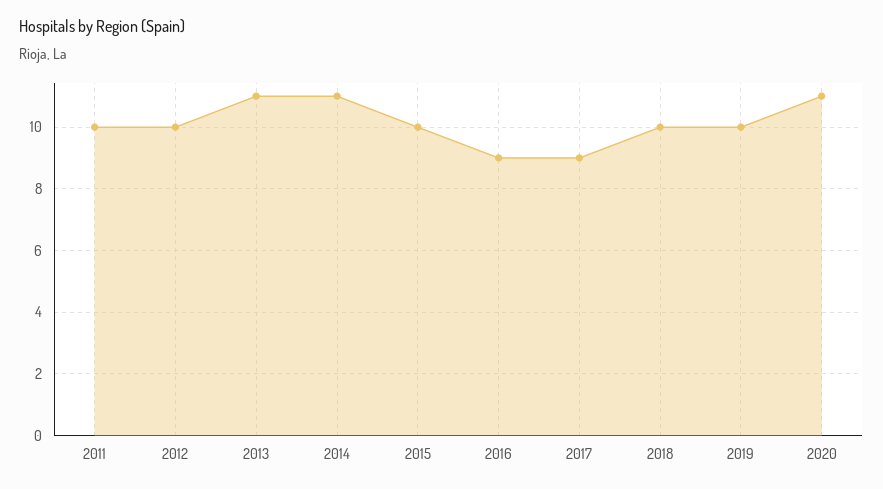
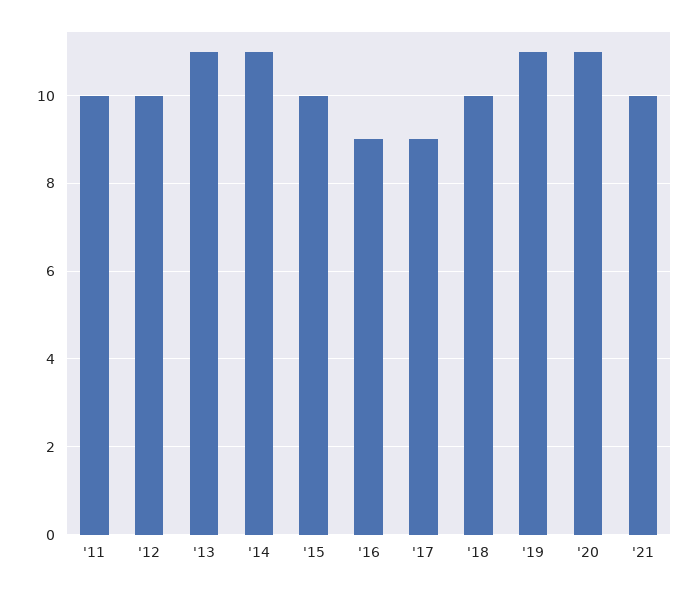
2019: 10 -> 11
'21: none -> 10

